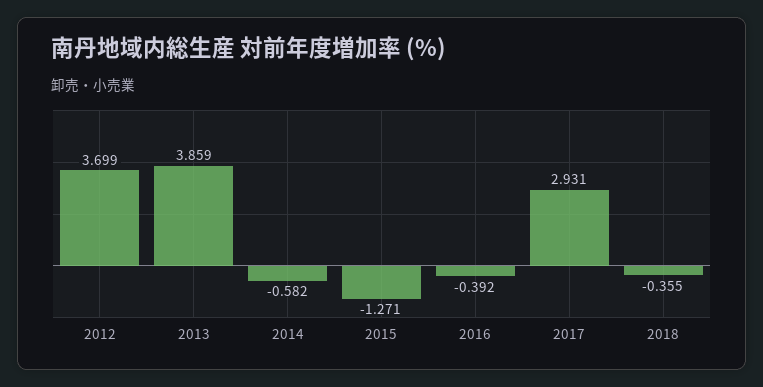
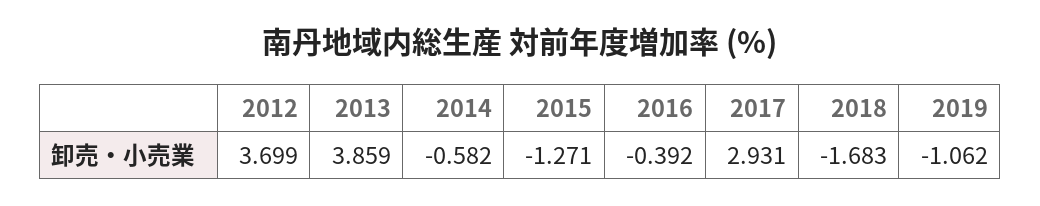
2018: -0.355 -> -1.683
2019: none -> -1.062

